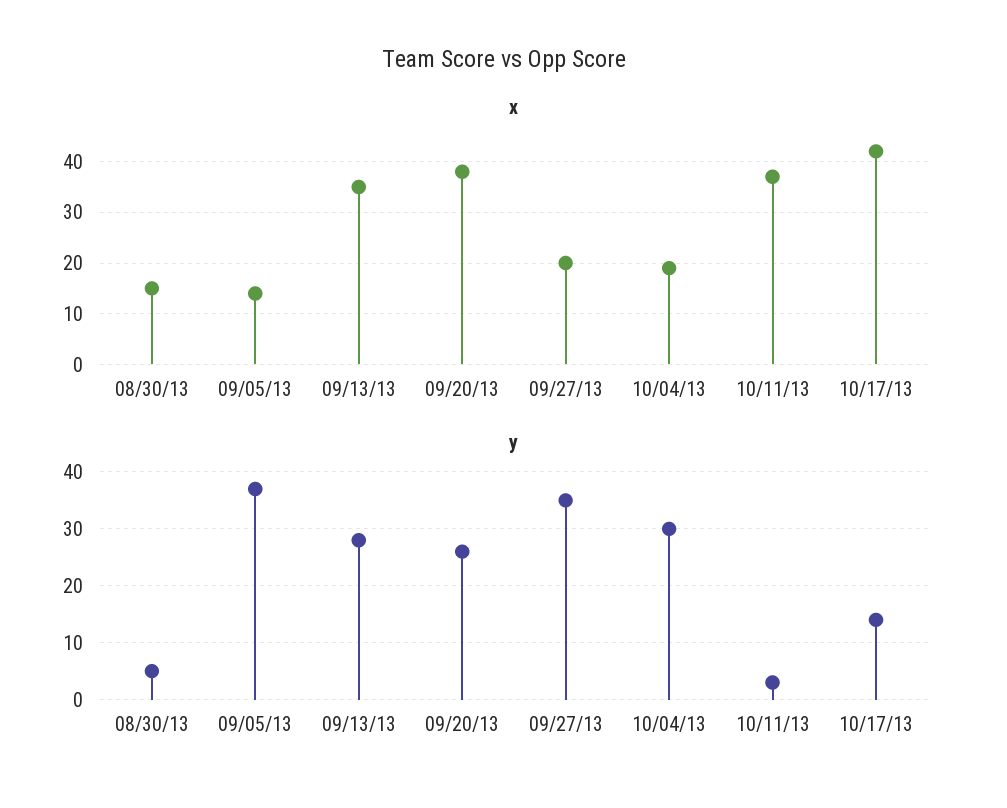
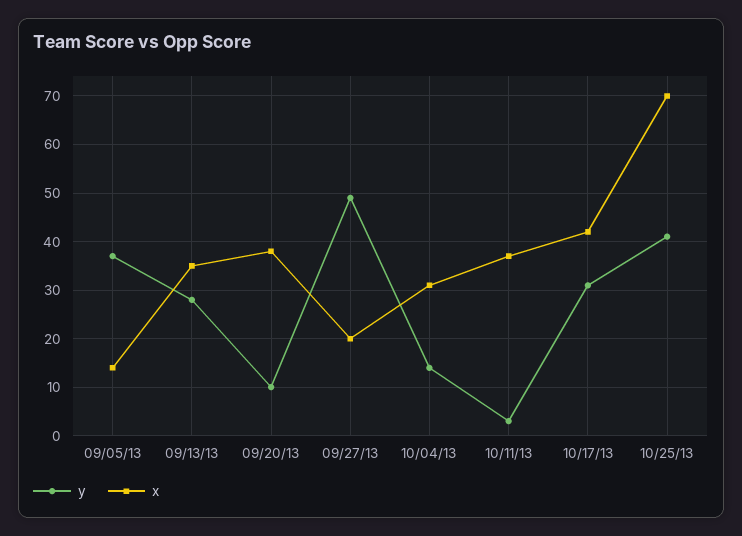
x, 08/30/13: 15 -> none
x, 10/04/13: 20 -> 30
y, 08/30/13: 5 -> none
y, 09/20/13: 25 -> 10
y, 09/27/13: 35 -> 50
y, 10/04/13: 30 -> 15
y, 10/17/13: 15 -> 30
y, 10/25/13: none -> 40
x, 10/25/13: none -> 70

